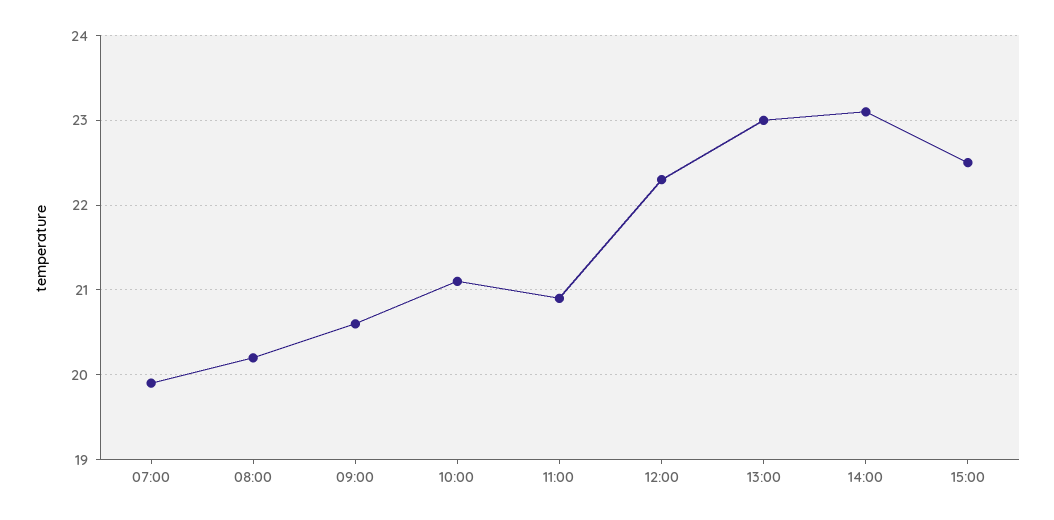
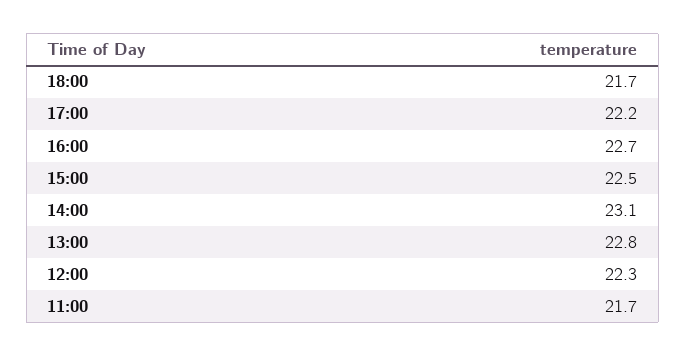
07:00: 19.9 -> none
08:00: 20.2 -> none
09:00: 20.6 -> none
10:00: 21.1 -> none
11:00: 20.9 -> 21.7
13:00: 23 -> 22.8
18:00: none -> 21.7
17:00: none -> 22.2
16:00: none -> 22.7

